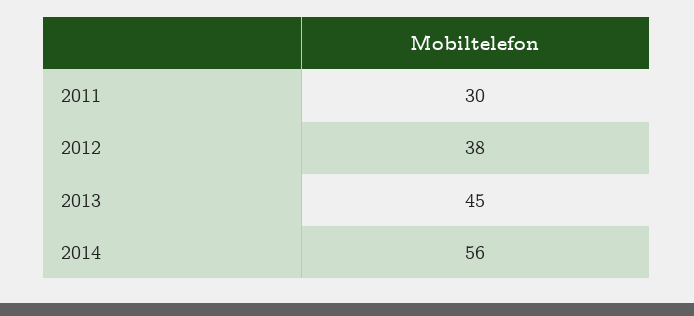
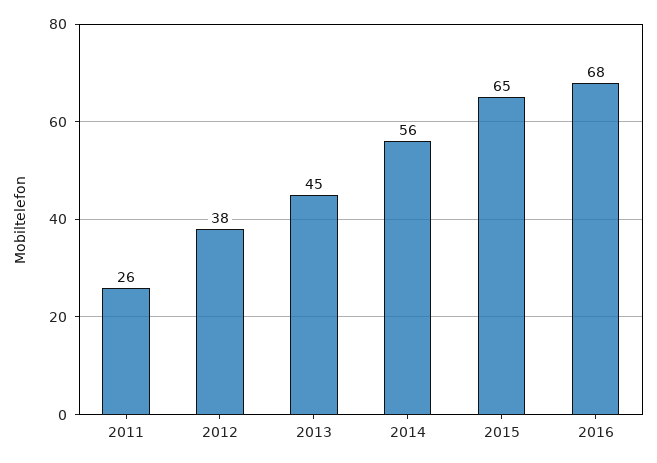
2011: 30 -> 26
2015: none -> 65
2016: none -> 68

